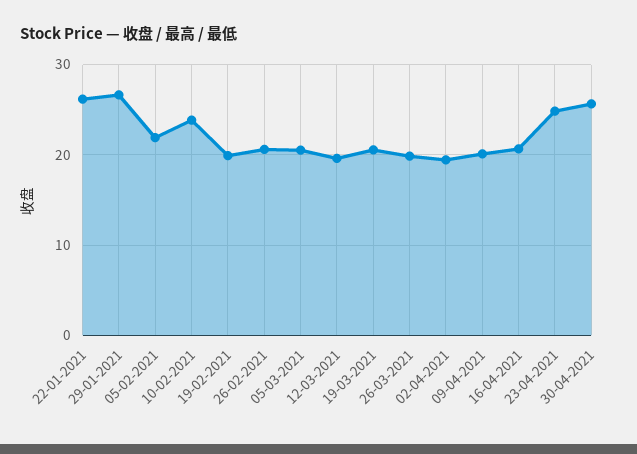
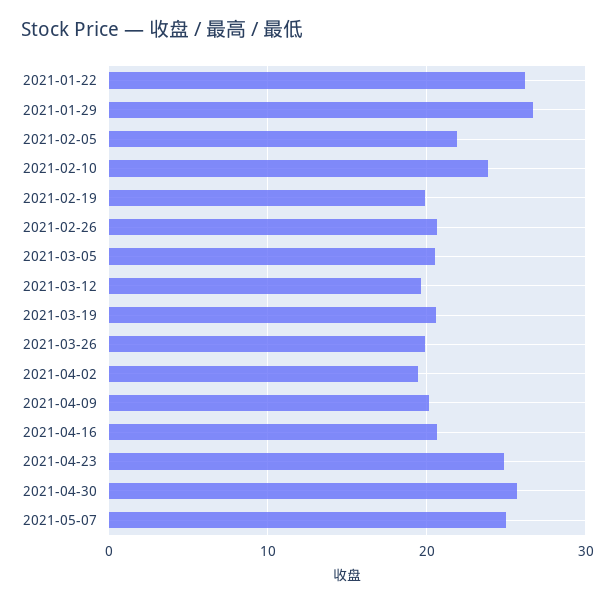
2021-05-07: none -> 25

